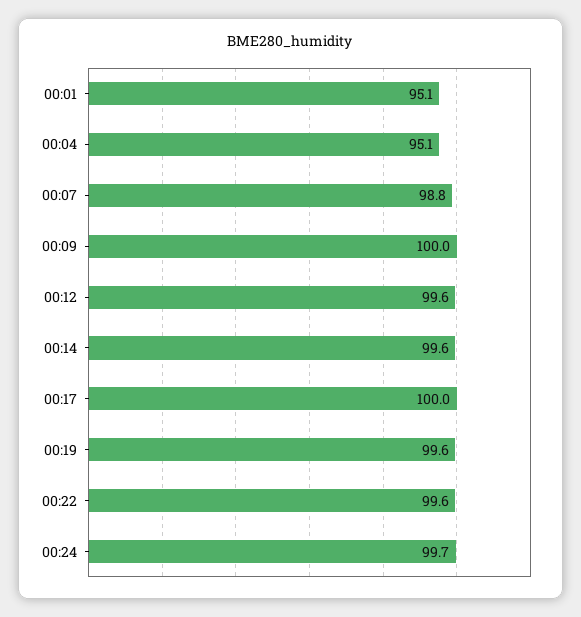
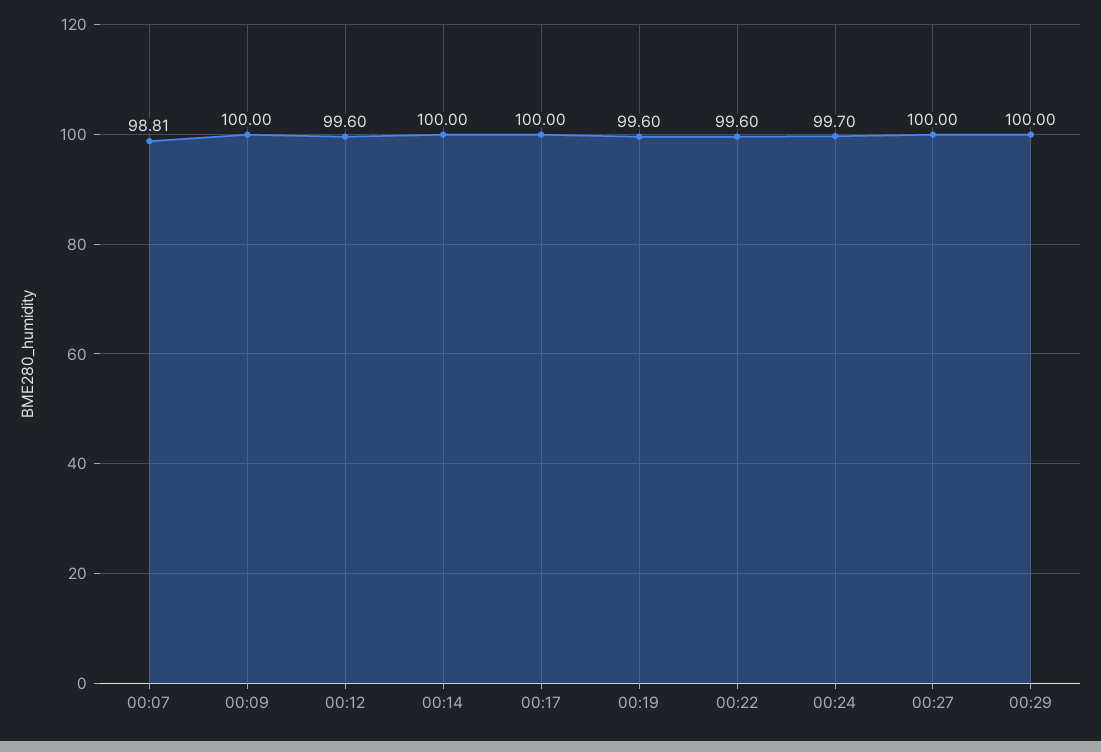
00:01: 95.1 -> none
00:04: 95.1 -> none
00:14: 99.6 -> 100
00:27: none -> 100
00:29: none -> 100

